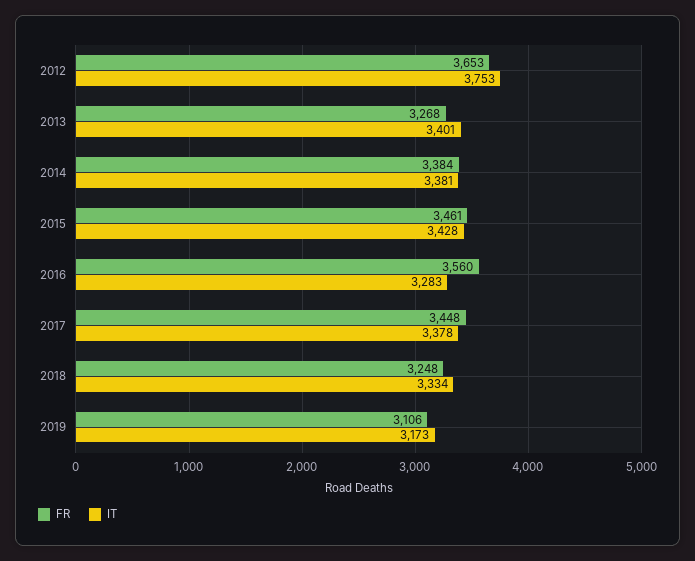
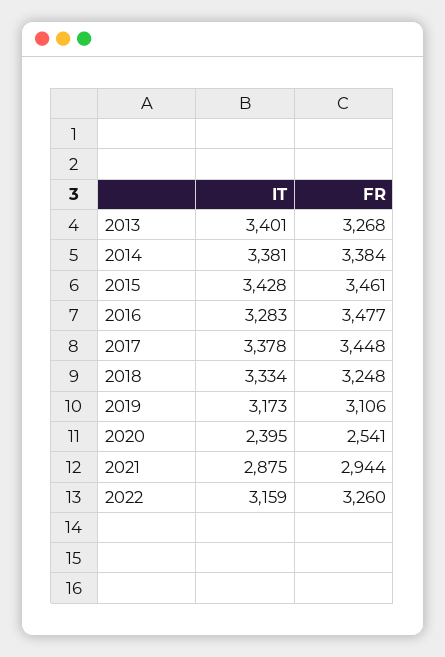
FR, 2012: 3653 -> none
IT, 2012: 3753 -> none
FR, 2016: 3560 -> 3477
IT, 2020: none -> 2395
FR, 2020: none -> 2541
IT, 2021: none -> 2875
FR, 2021: none -> 2944
IT, 2022: none -> 3159
FR, 2022: none -> 3260

